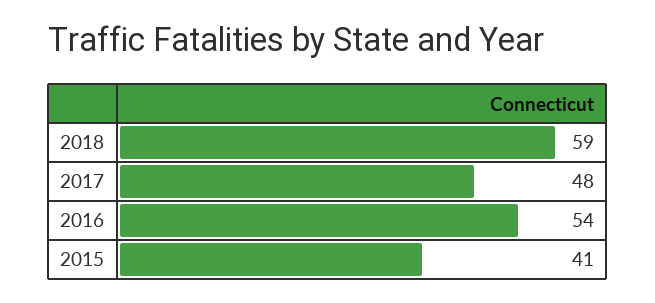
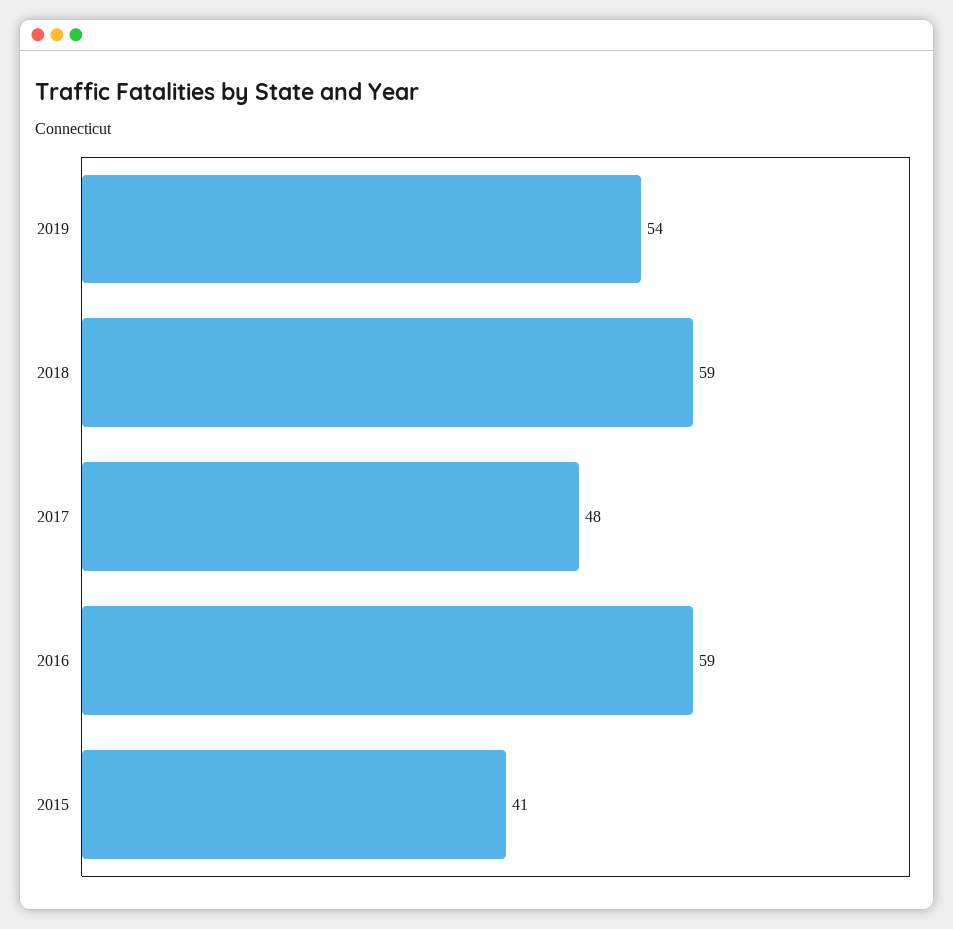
2016: 54 -> 59
2019: none -> 54

